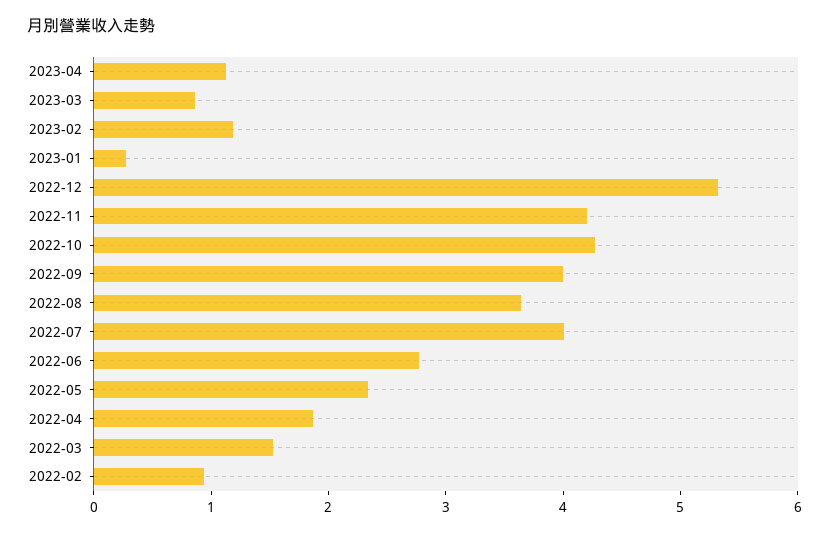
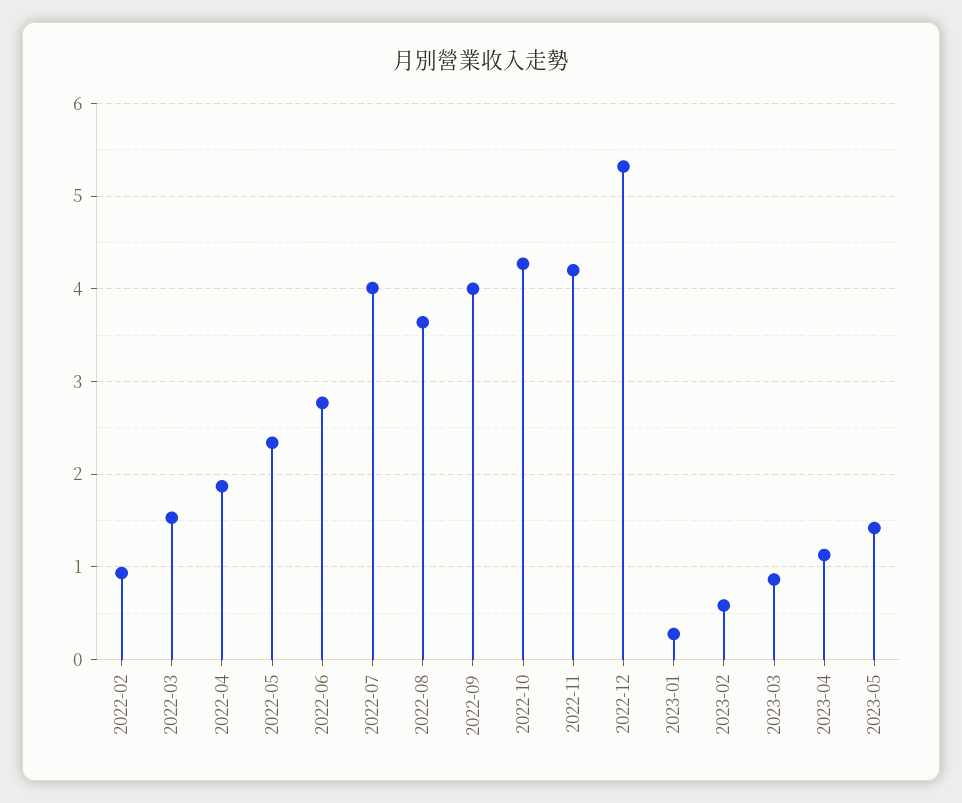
2023-02: 1.2 -> 0.6
2023-05: none -> 1.4

